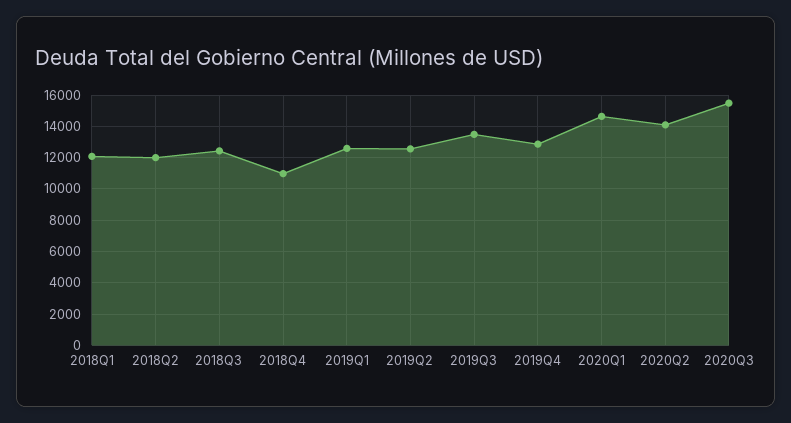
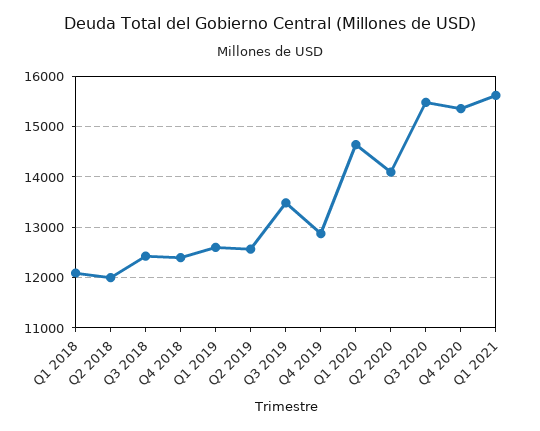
2018Q4: 11000 -> 12400
Q4 2020: none -> 15400
Q1 2021: none -> 15600

